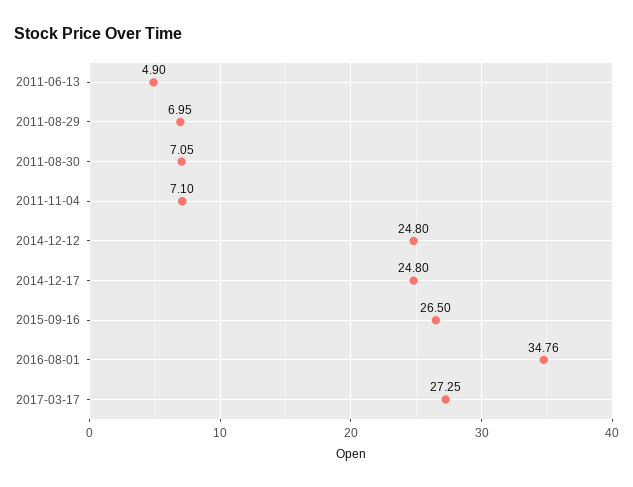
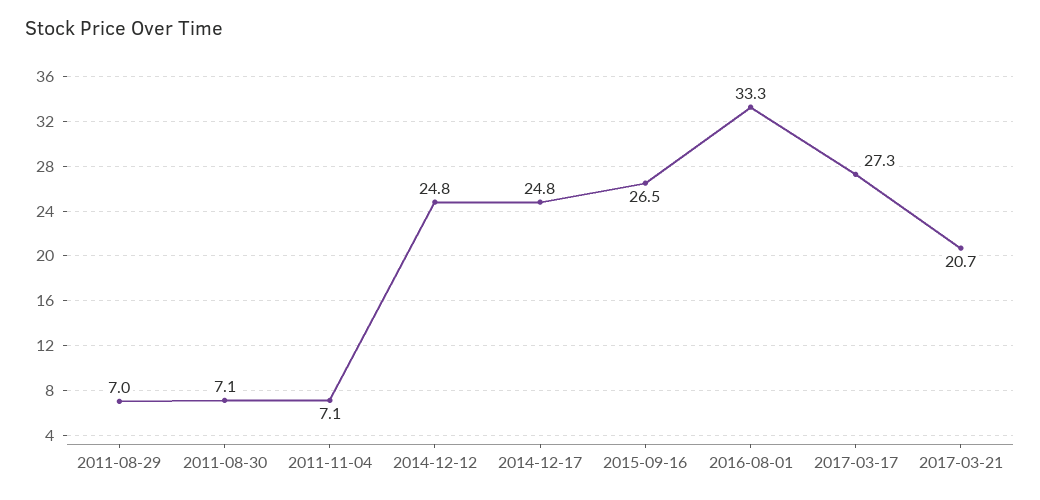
2011-06-13: 4.9 -> none
2016-08-01: 34.76 -> 33.3
2017-03-21: none -> 20.7

